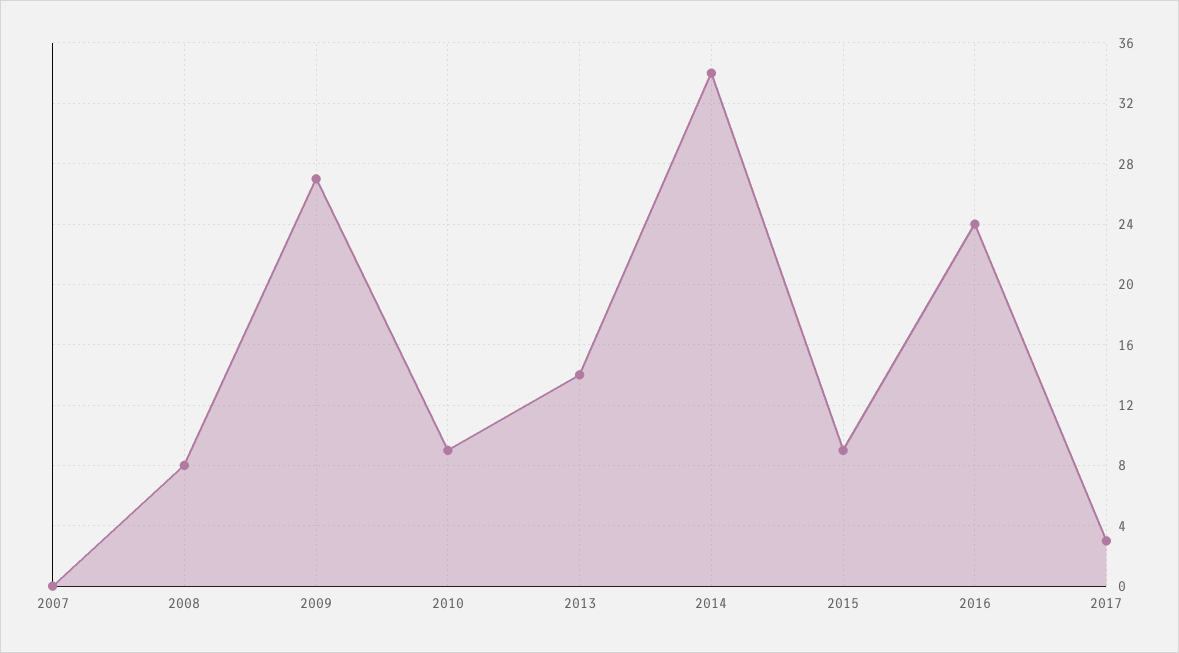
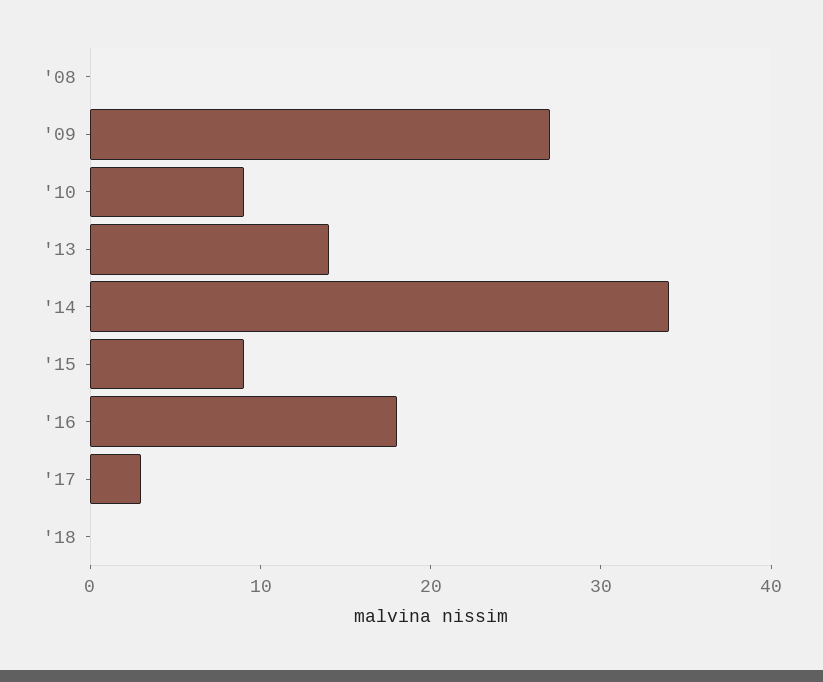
2007: 0 -> none
2008: 8 -> 0
2016: 24 -> 18
'18: none -> 0

